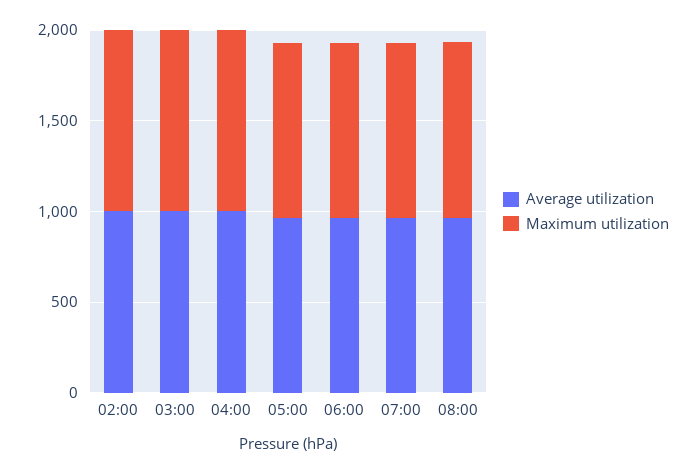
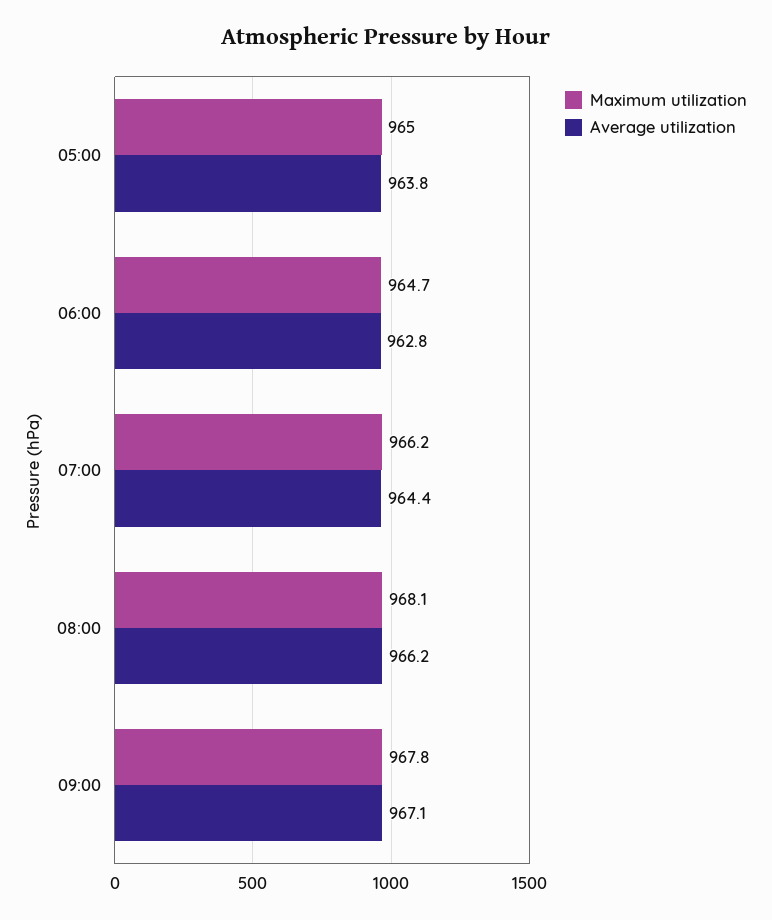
Average utilization, 02:00: 1000 -> none
Maximum utilization, 02:00: 1000 -> none
Average utilization, 03:00: 1000 -> none
Maximum utilization, 03:00: 1000 -> none
Average utilization, 04:00: 1000 -> none
Maximum utilization, 04:00: 1000 -> none
Maximum utilization, 09:00: none -> 967.8
Average utilization, 09:00: none -> 967.1

